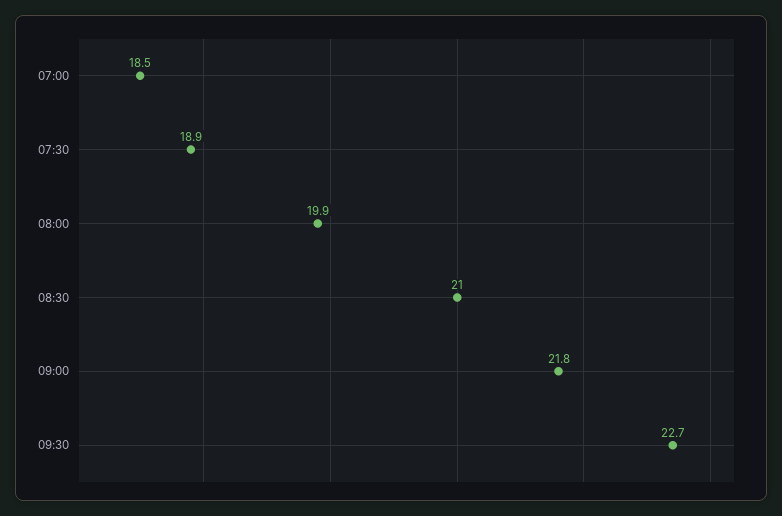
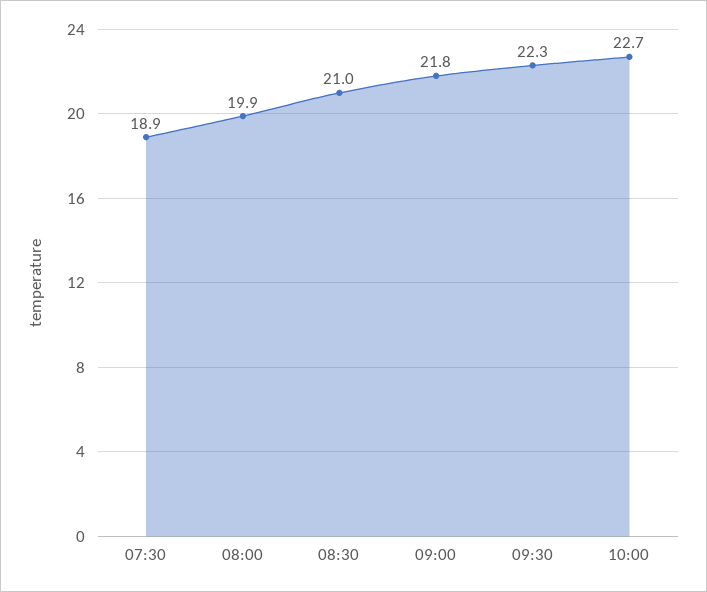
07:00: 18.5 -> none
09:30: 22.7 -> 22.3
10:00: none -> 22.7

